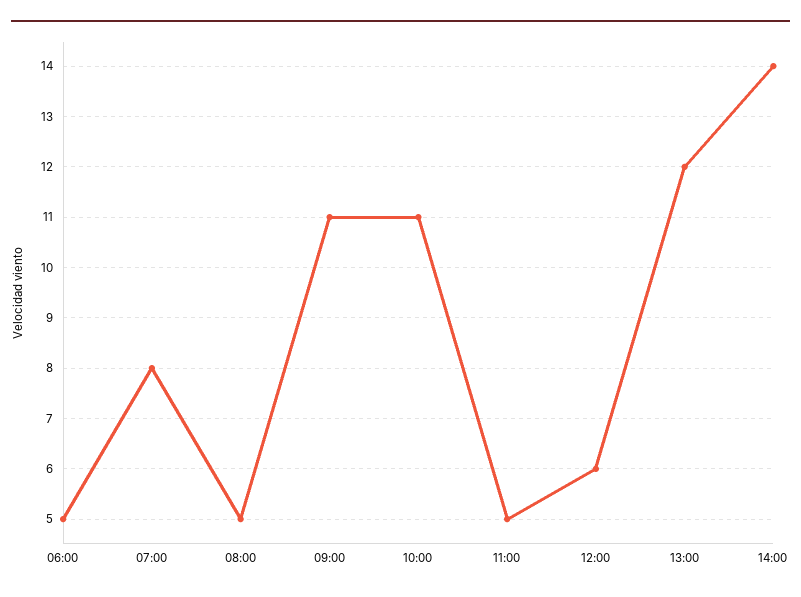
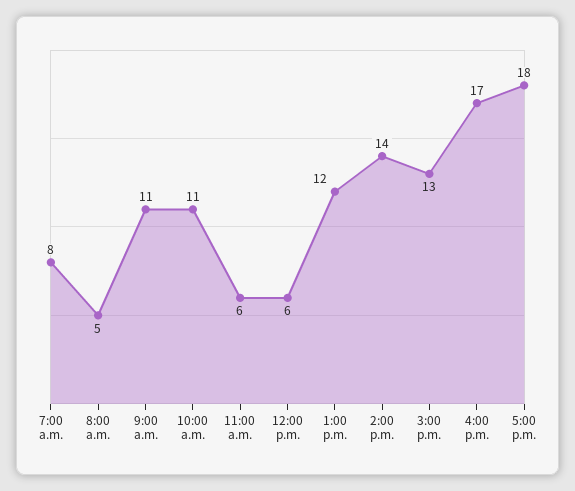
06:00: 5 -> none
11:00: 5 -> 6
3:00 p.m.: none -> 13
4:00 p.m.: none -> 17
5:00 p.m.: none -> 18

